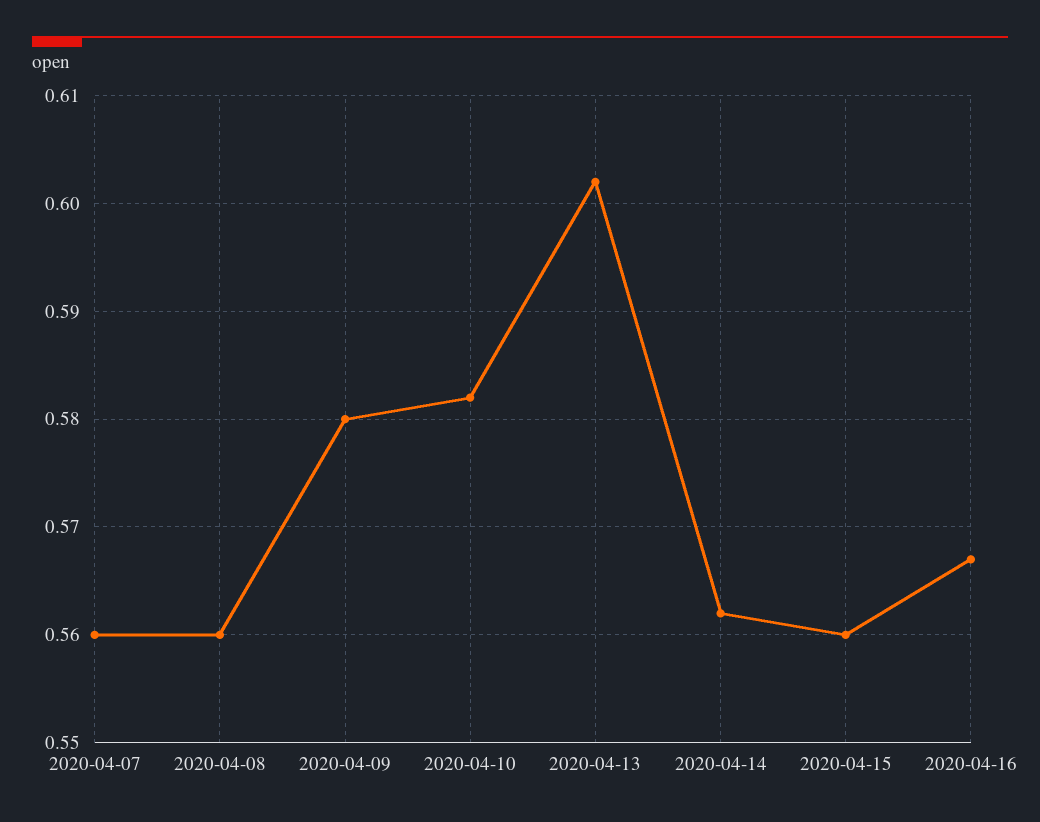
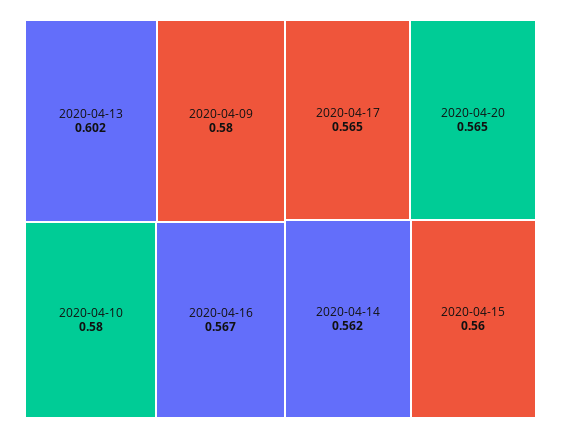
2020-04-07: 0.56 -> none
2020-04-08: 0.56 -> none
2020-04-10: 0.582 -> 0.58
2020-04-17: none -> 0.565
2020-04-20: none -> 0.565

